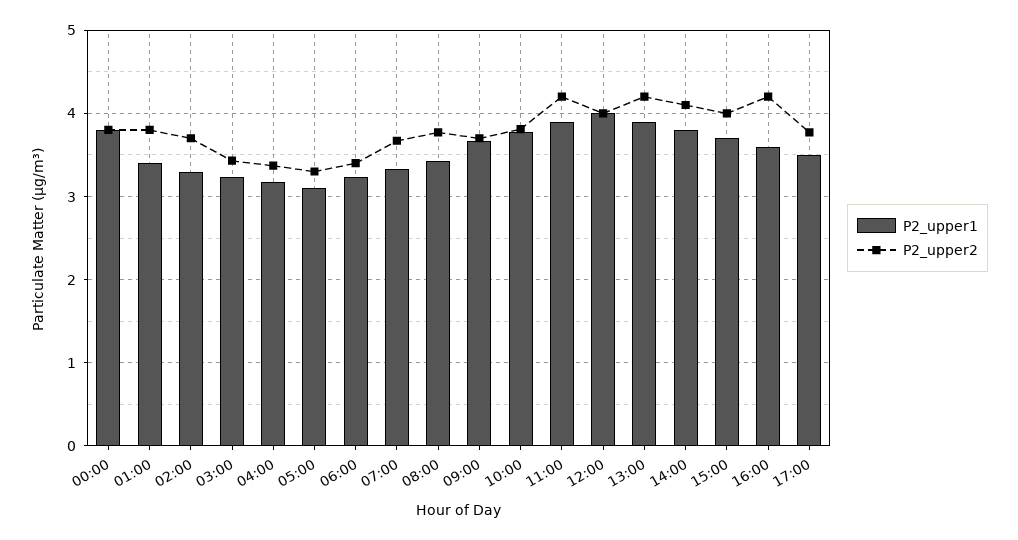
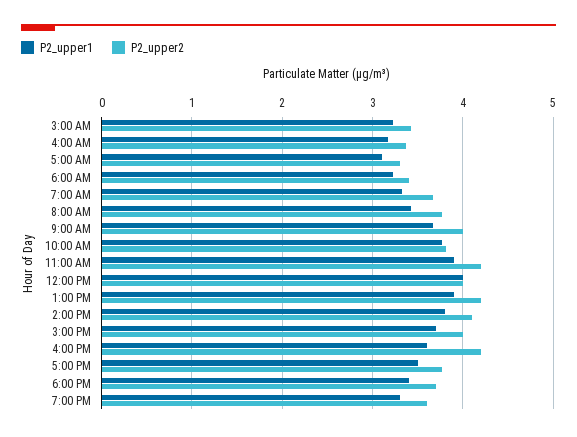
P2_upper1, 00:00: 3.8 -> none
P2_upper2, 00:00: 3.8 -> none
P2_upper1, 01:00: 3.4 -> none
P2_upper2, 01:00: 3.8 -> none
P2_upper1, 02:00: 3.3 -> none
P2_upper2, 02:00: 3.7 -> none
P2_upper2, 09:00: 3.7 -> 4
P2_upper1, 6:00 PM: none -> 3.4
P2_upper2, 6:00 PM: none -> 3.7
P2_upper1, 7:00 PM: none -> 3.3
P2_upper2, 7:00 PM: none -> 3.6

